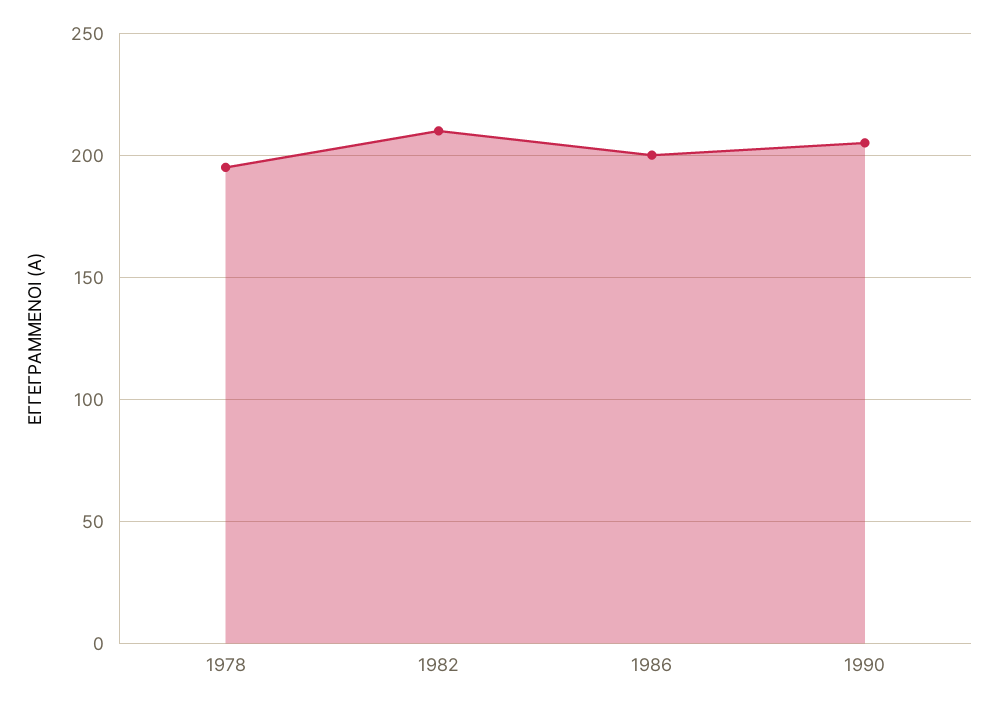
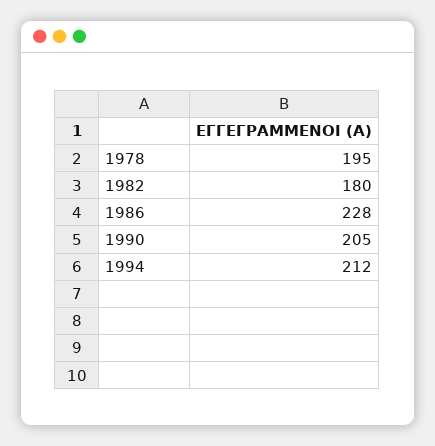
1982: 210 -> 180
1986: 200 -> 228
1994: none -> 212

